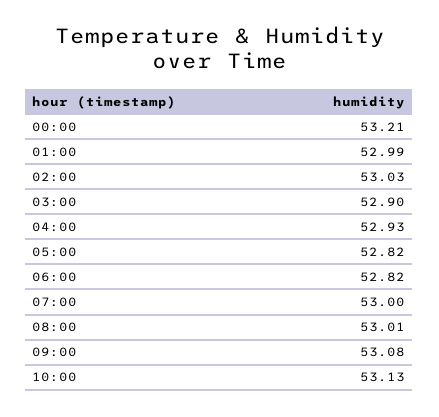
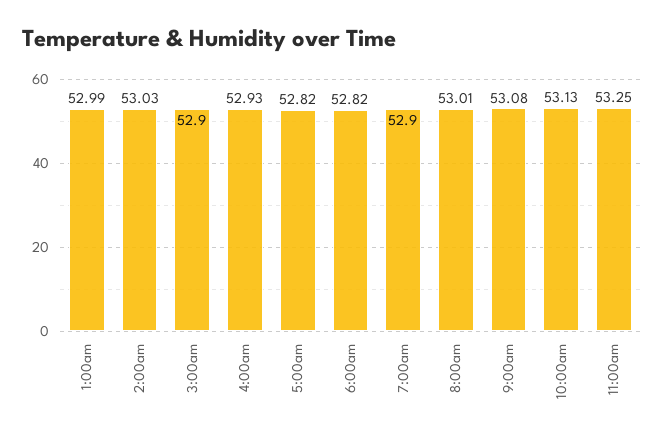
00:00: 53.21 -> none
07:00: 53 -> 52.9
11:00am: none -> 53.25

